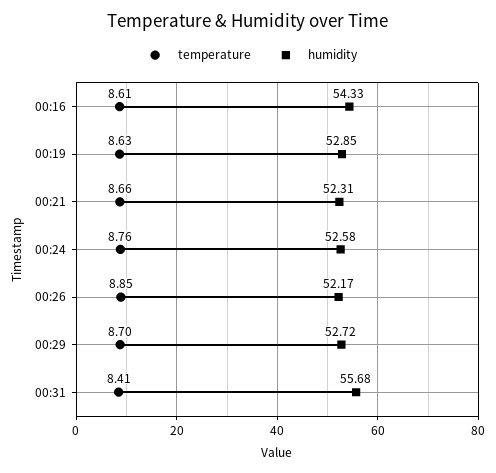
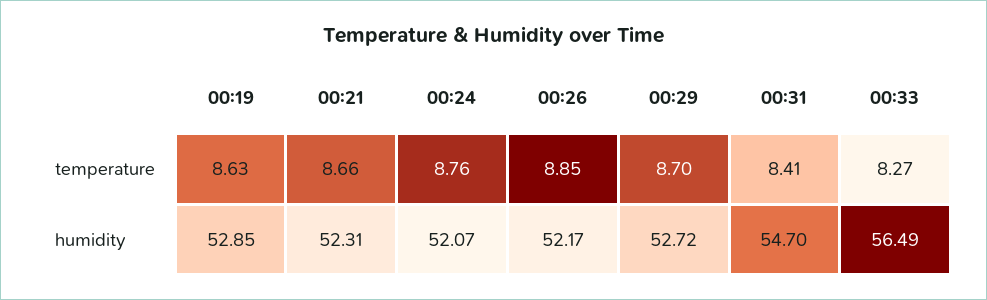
temperature, 00:16: 8.61 -> none
humidity, 00:16: 54.33 -> none
humidity, 00:24: 52.58 -> 52.07
humidity, 00:31: 55.68 -> 54.7
temperature, 00:33: none -> 8.27
humidity, 00:33: none -> 56.49

